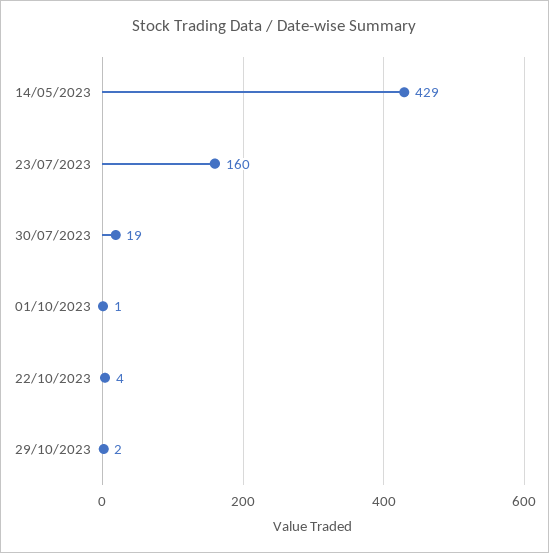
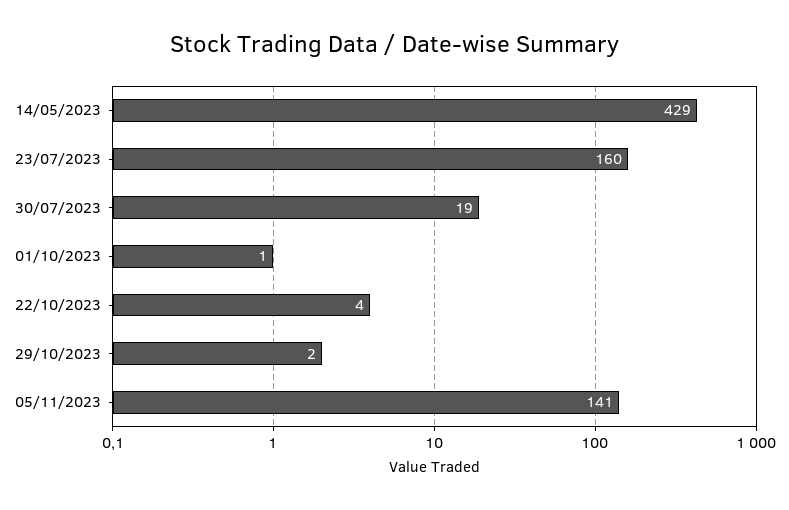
05/11/2023: none -> 141

